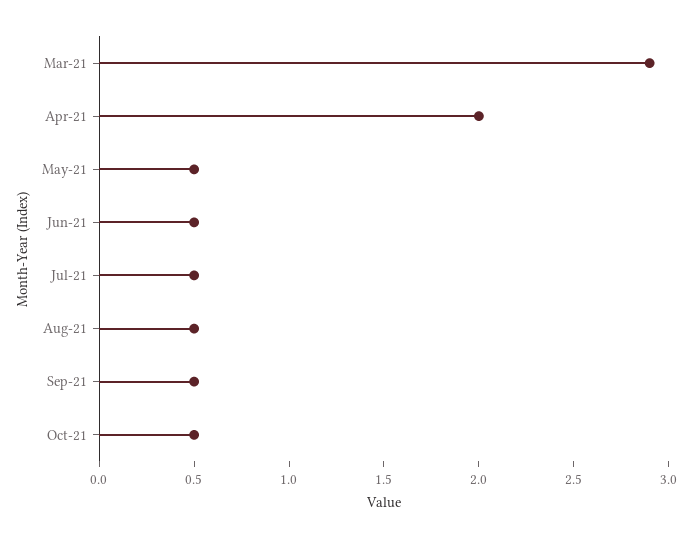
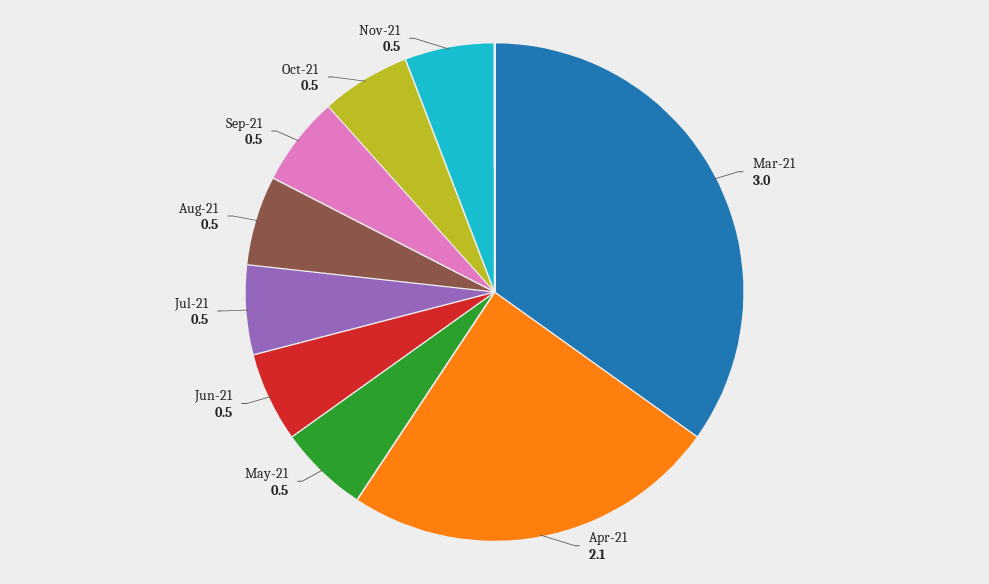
Mar-21: 2.9 -> 3
Apr-21: 2 -> 2.1
Nov-21: none -> 0.5

